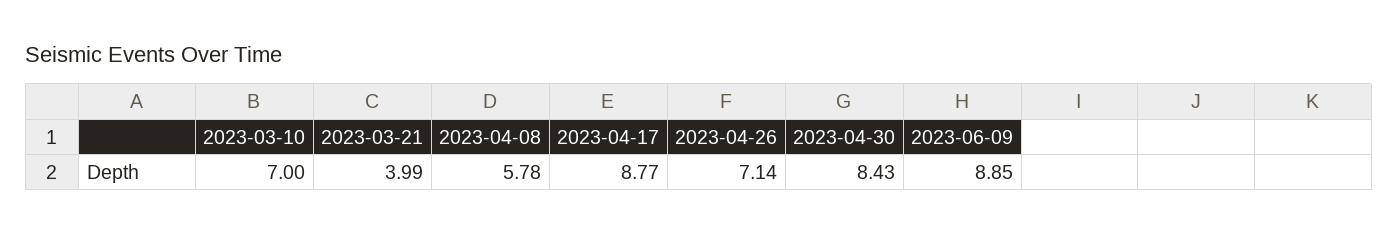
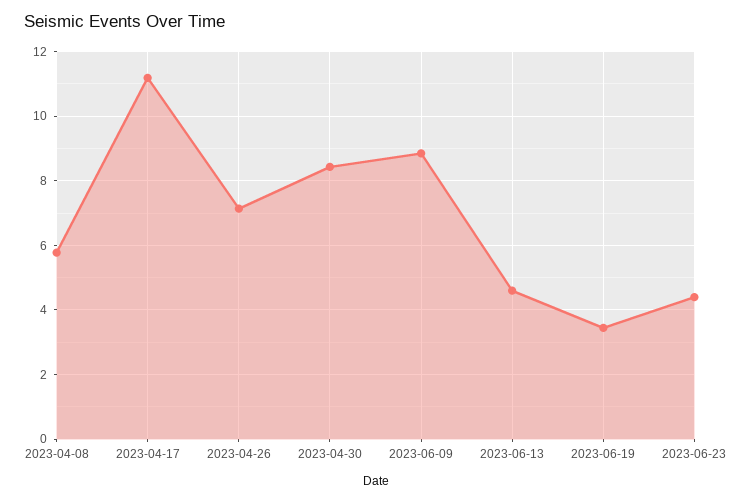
2023-03-10: 7 -> none
2023-03-21: 3.99 -> none
2023-04-17: 8.77 -> 11.2
2023-06-13: none -> 4.6
2023-06-19: none -> 3.4
2023-06-23: none -> 4.4

